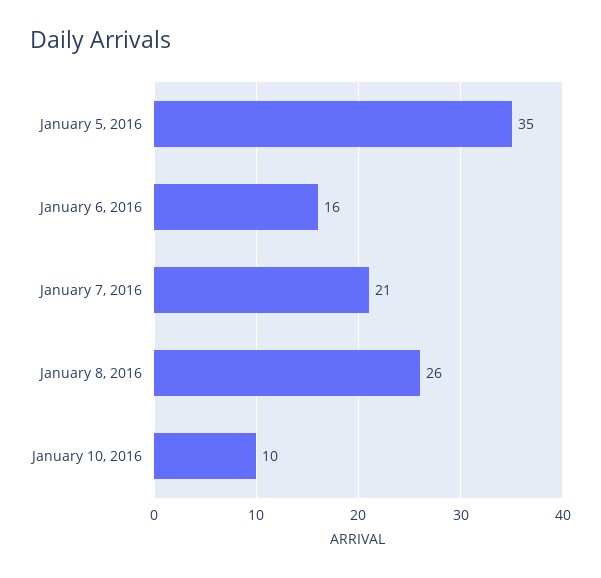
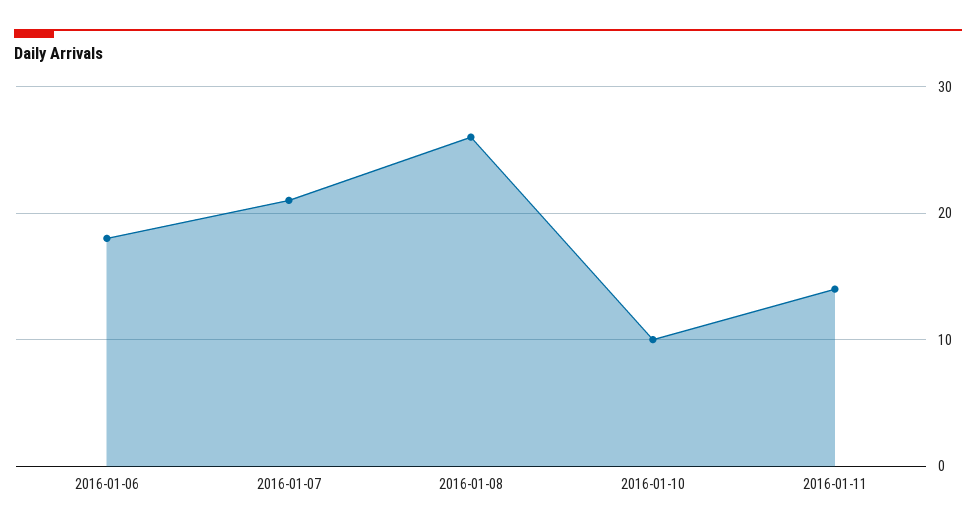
January 5, 2016: 35 -> none
January 6, 2016: 16 -> 18
2016-01-11: none -> 14

